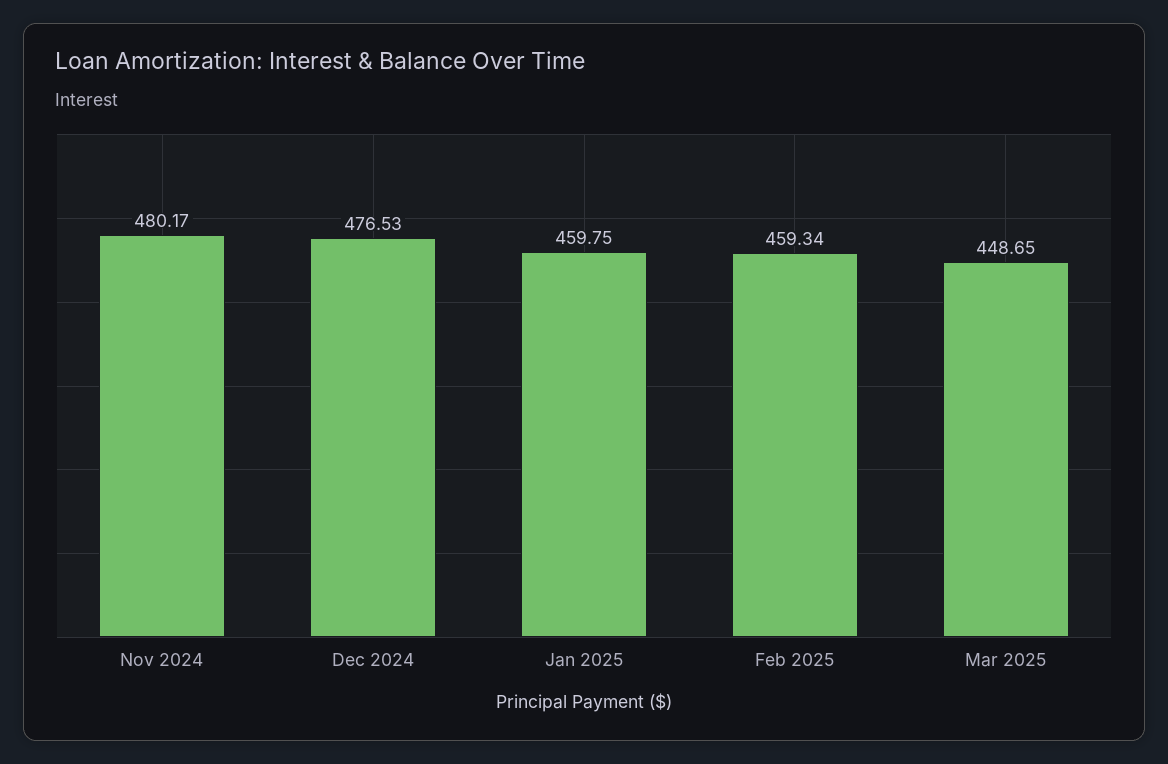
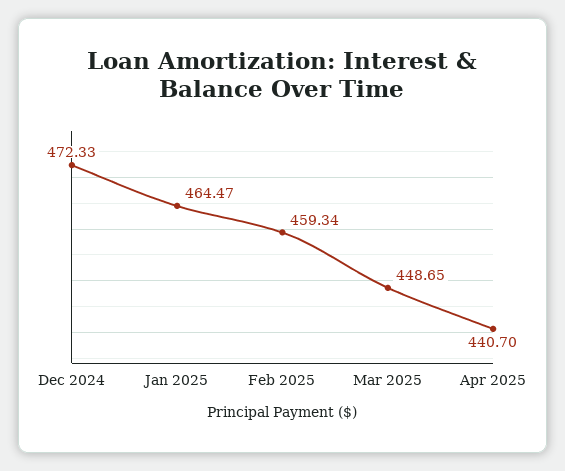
Nov 2024: 480.17 -> none
Dec 2024: 476.53 -> 472.33
Jan 2025: 459.75 -> 464.47
Apr 2025: none -> 440.7

